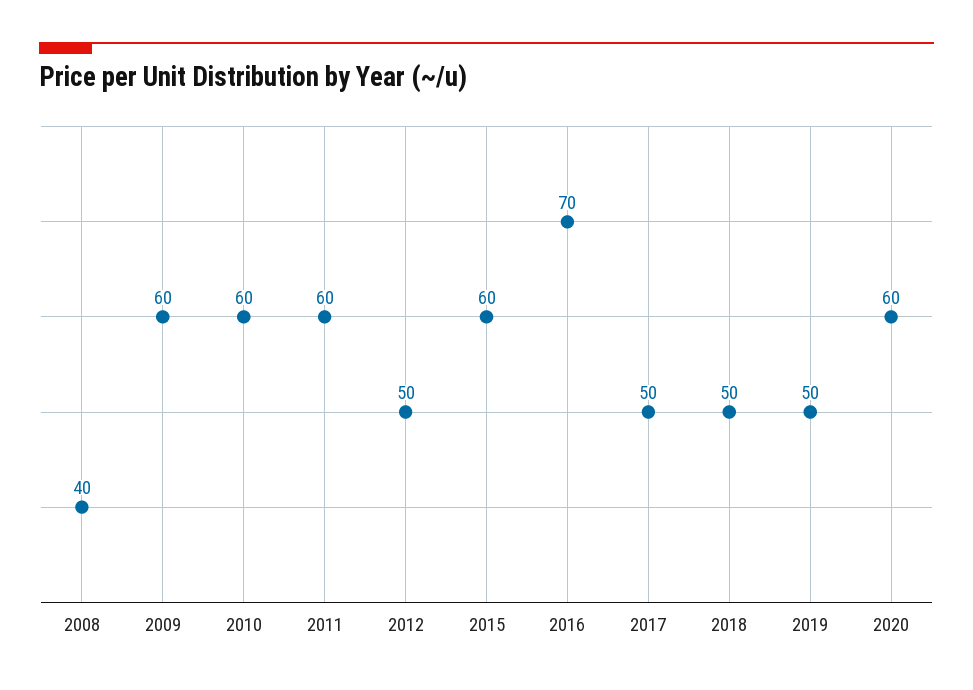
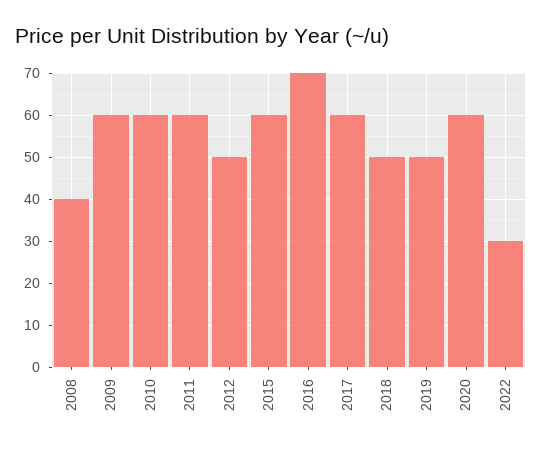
2017: 50 -> 60
2022: none -> 30

